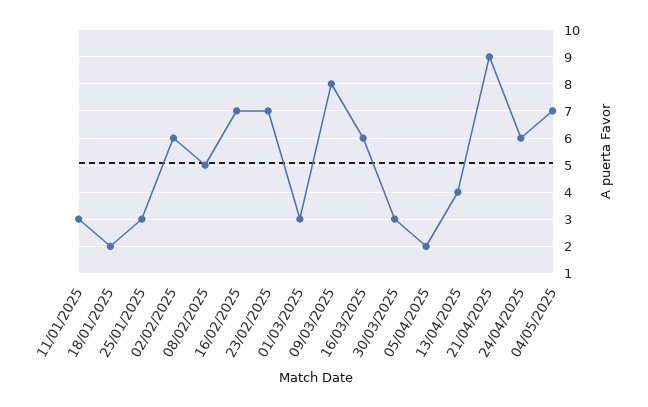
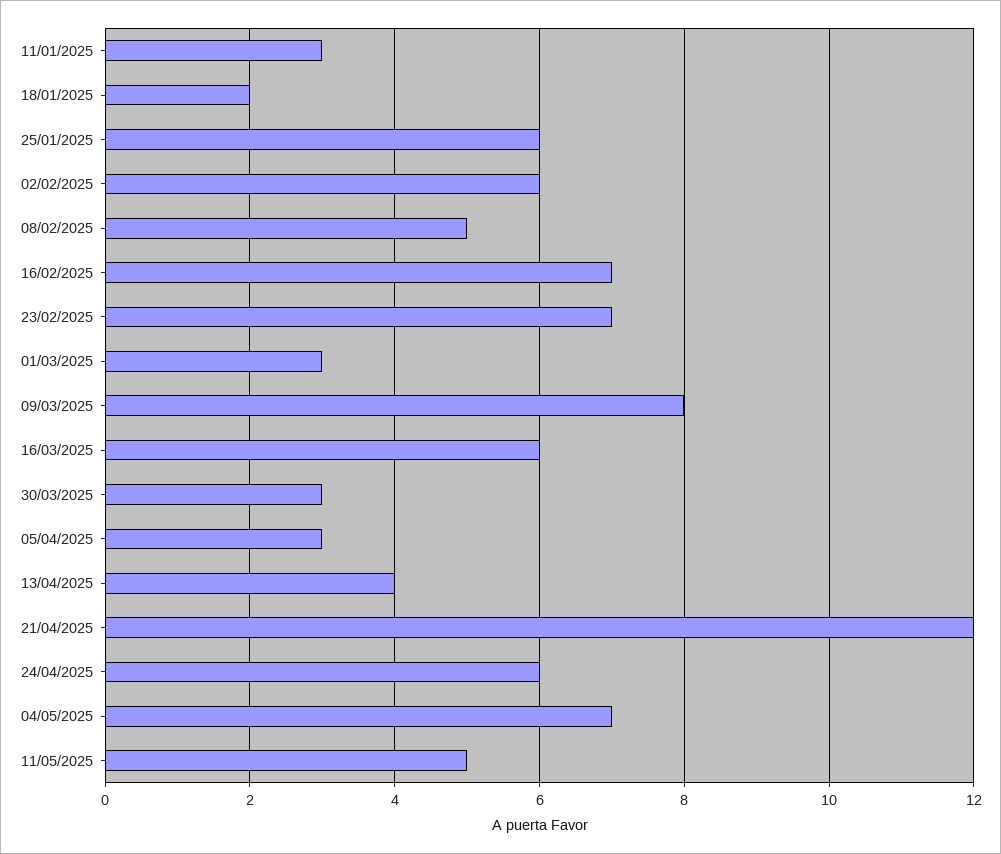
25/01/2025: 3 -> 6
05/04/2025: 2 -> 3
21/04/2025: 9 -> 12
11/05/2025: none -> 5

